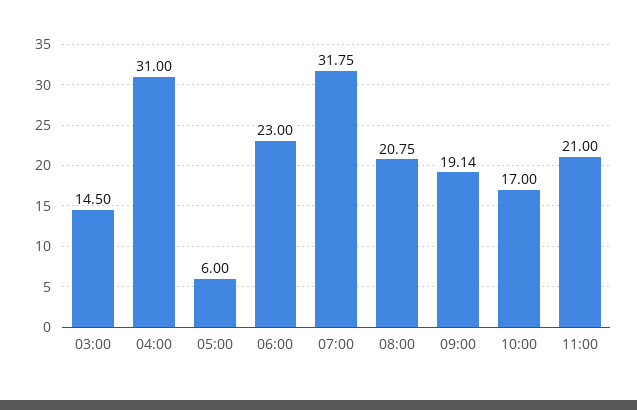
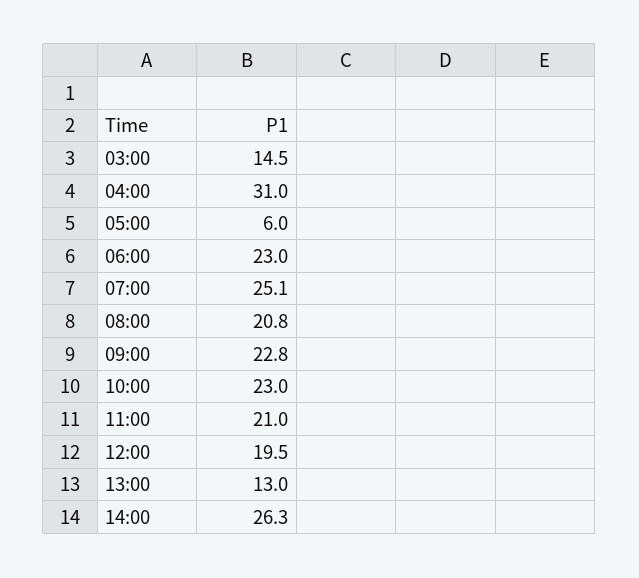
07:00: 31.75 -> 25.1
09:00: 19.14 -> 22.8
10:00: 17 -> 23
12:00: none -> 19.5
13:00: none -> 13
14:00: none -> 26.3

